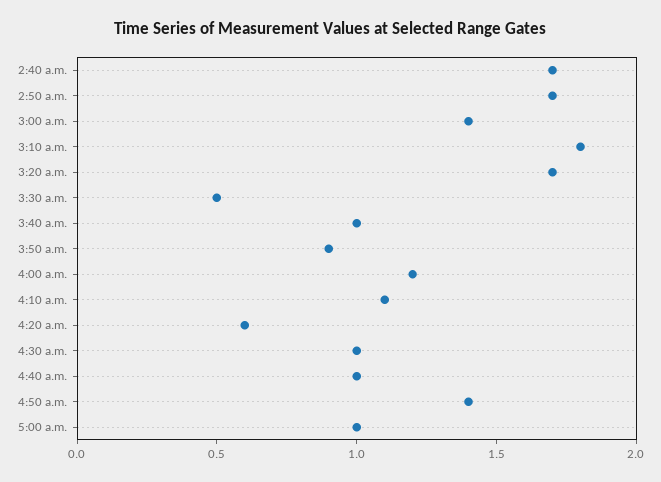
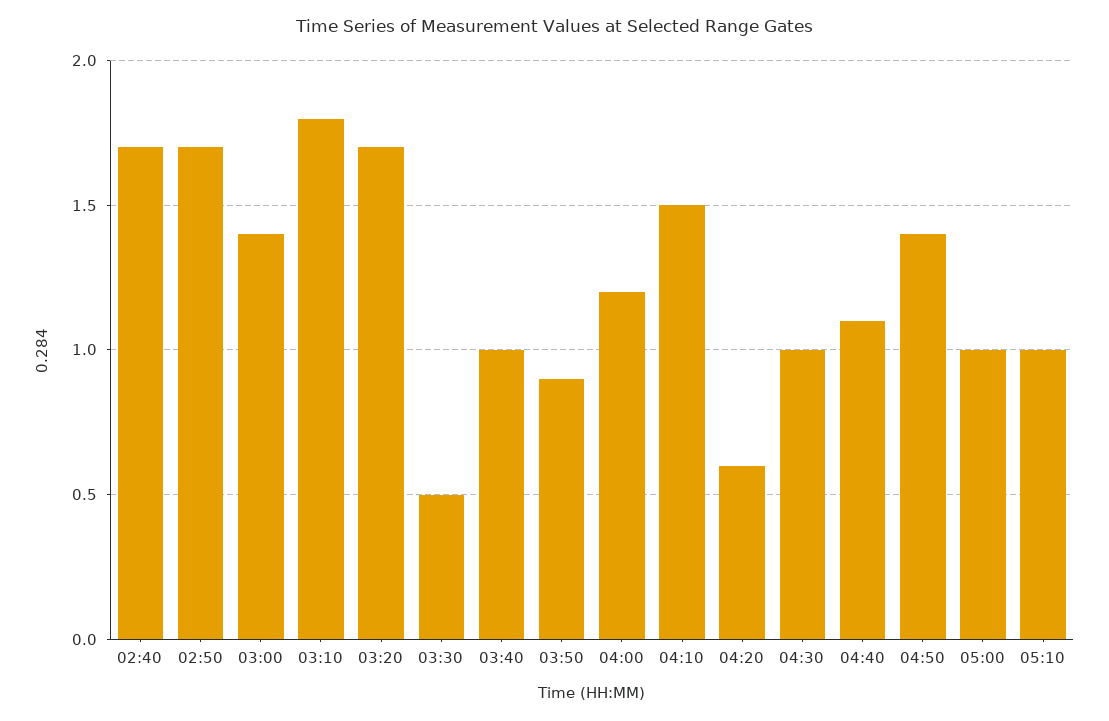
4:10 a.m.: 1.1 -> 1.5
4:40 a.m.: 1 -> 1.1
05:10: none -> 1

